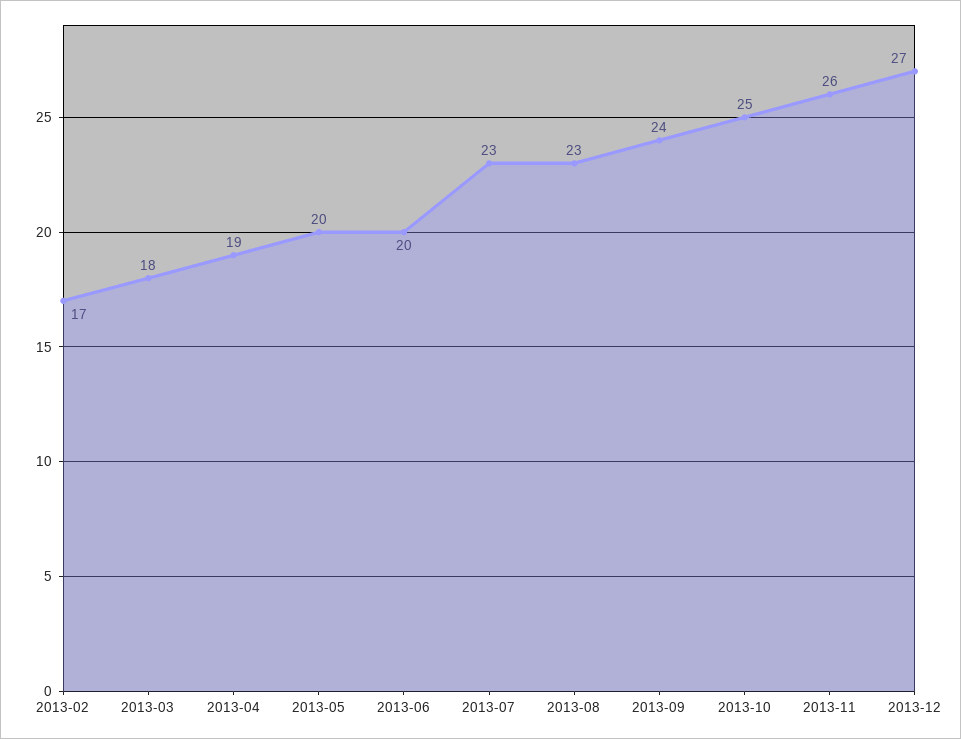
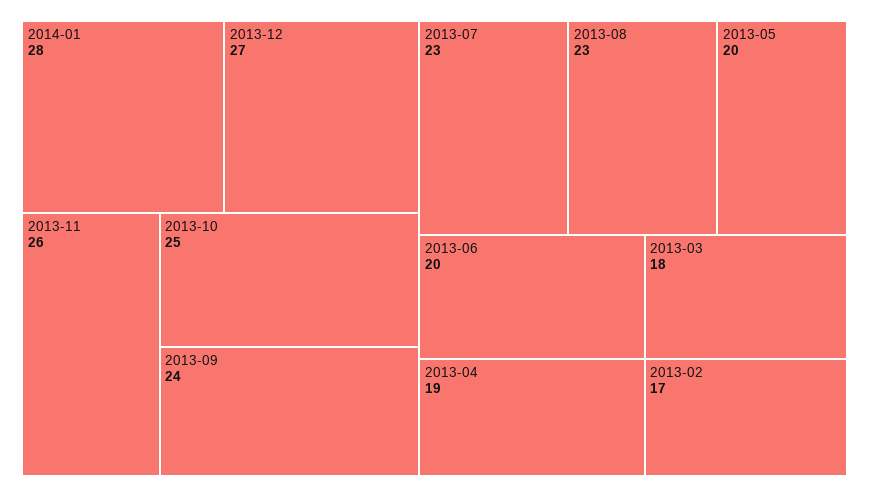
2014-01: none -> 28

